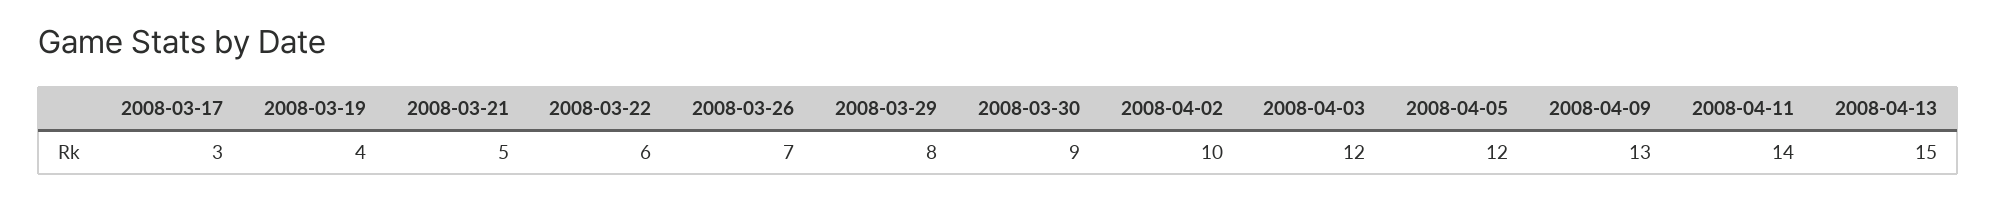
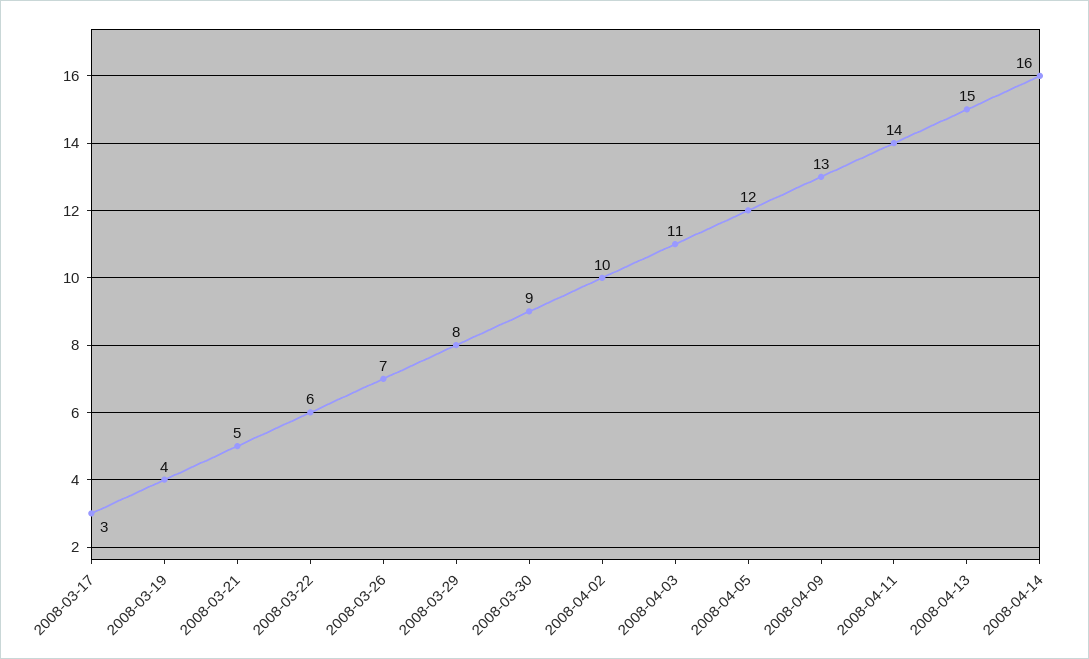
2008-04-03: 12 -> 11
2008-04-14: none -> 16

